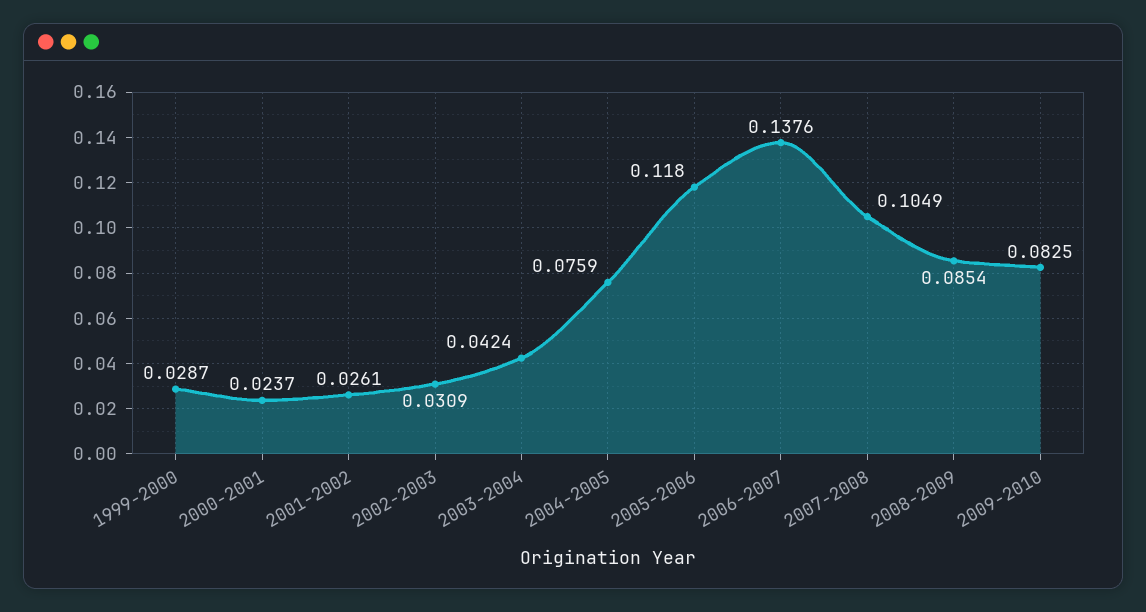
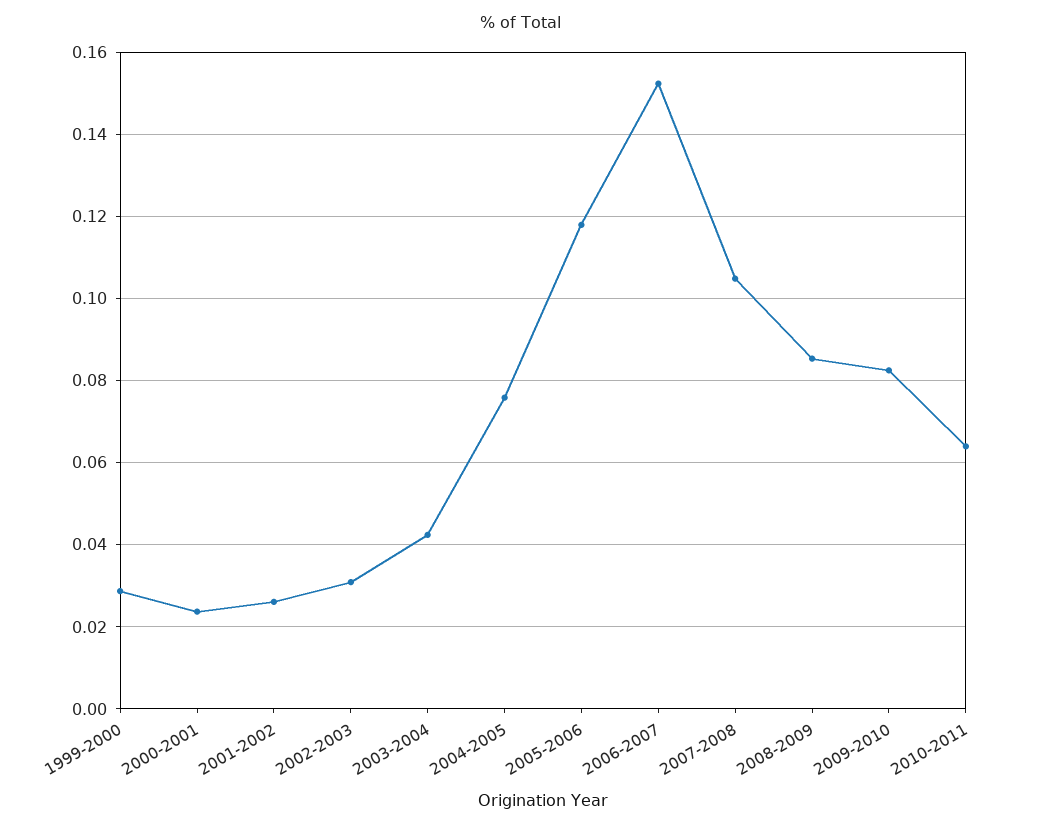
2006-2007: 0.1376 -> 0.152
2010-2011: none -> 0.064

